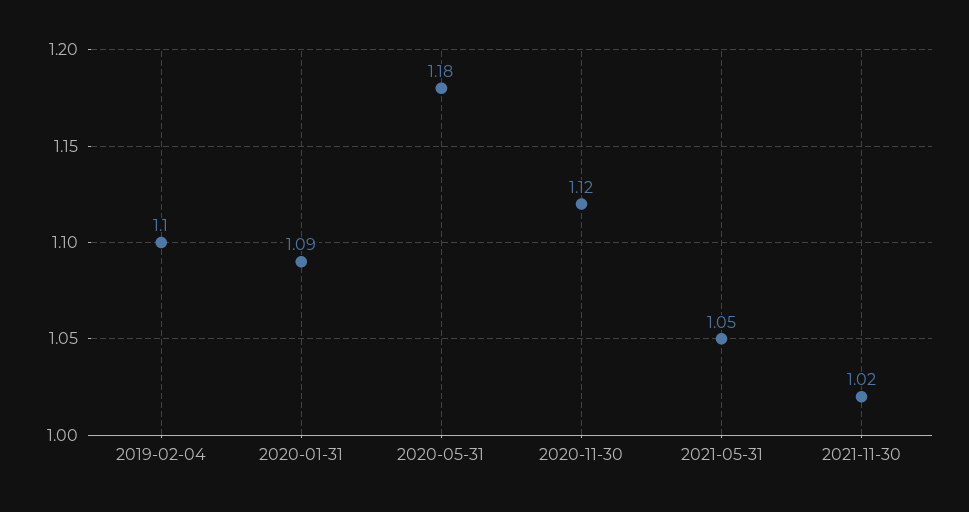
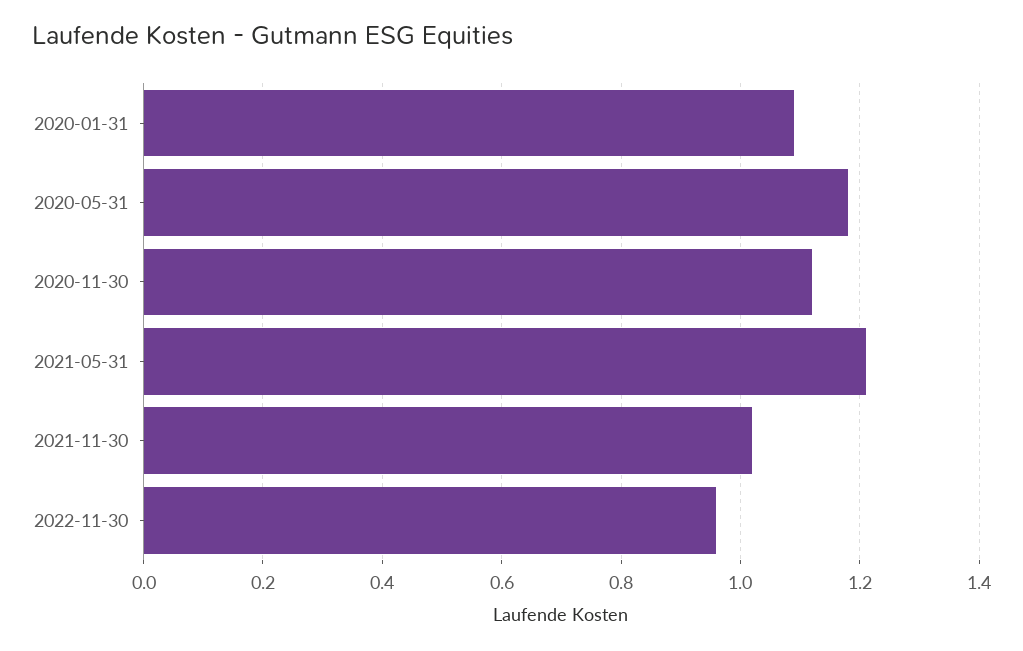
2019-02-04: 1.1 -> none
2021-05-31: 1.05 -> 1.2
2022-11-30: none -> 0.95

